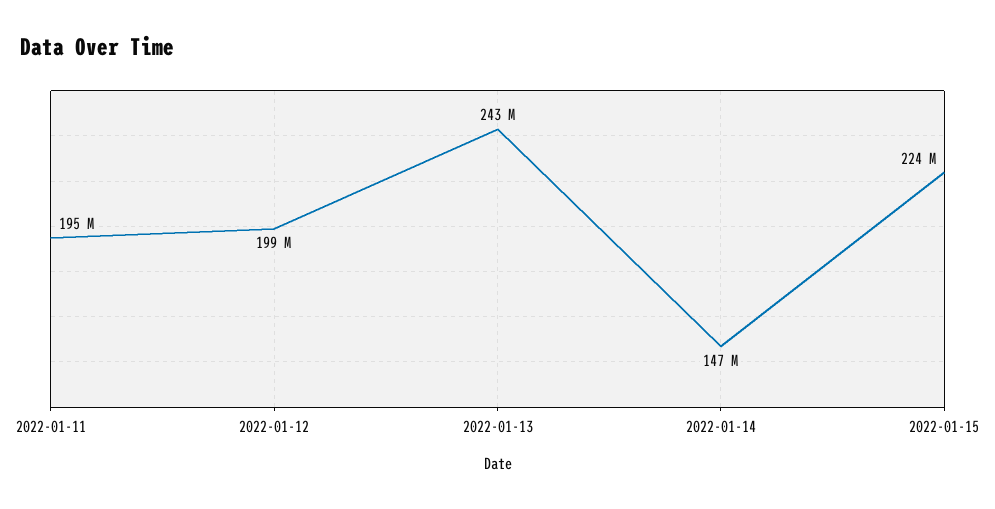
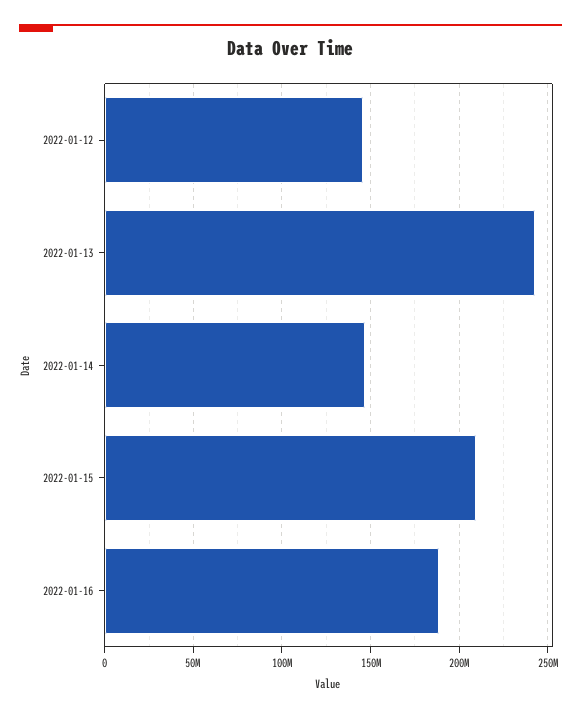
2022-01-11: 195000000 -> none
2022-01-12: 199000000 -> 145000000
2022-01-15: 224000000 -> 210000000
2022-01-16: none -> 190000000

